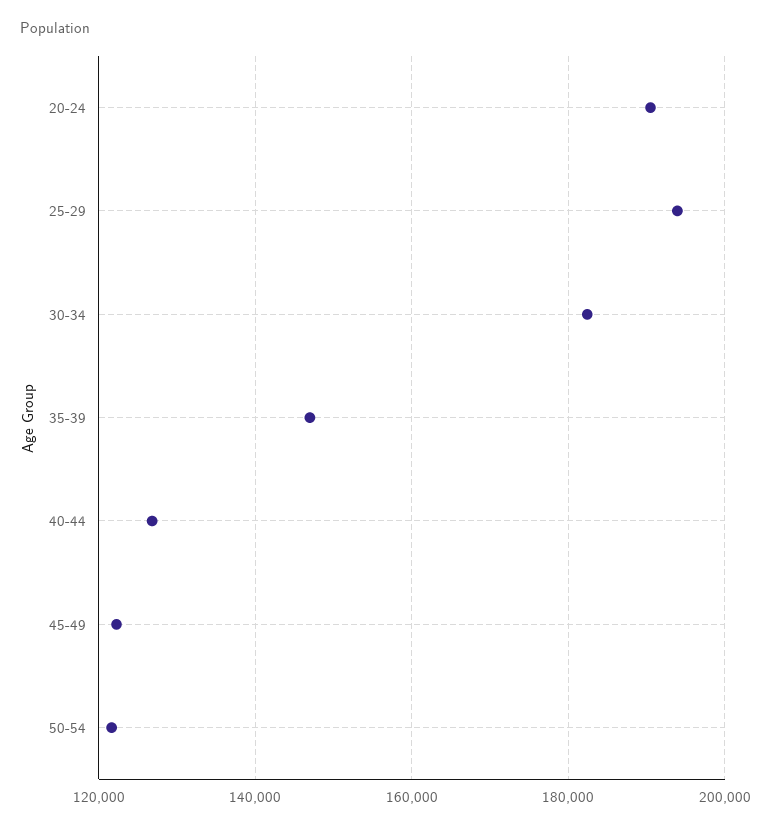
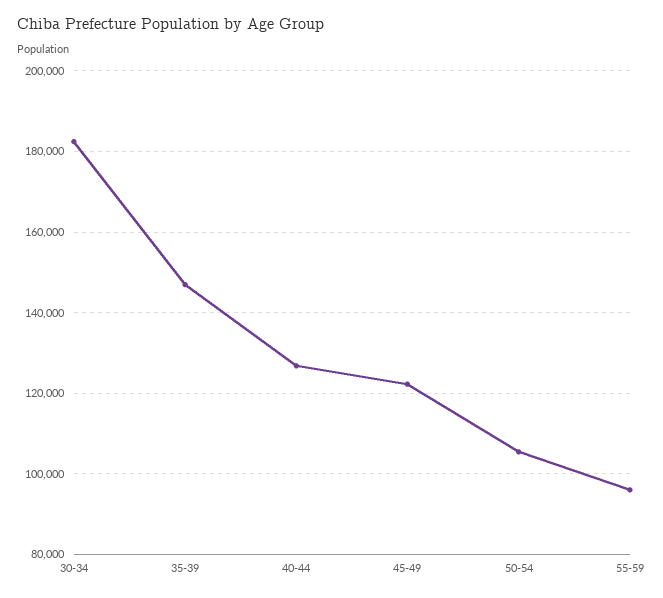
20-24: 190000 -> none
25-29: 194000 -> none
50-54: 122000 -> 106000
55-59: none -> 96000

